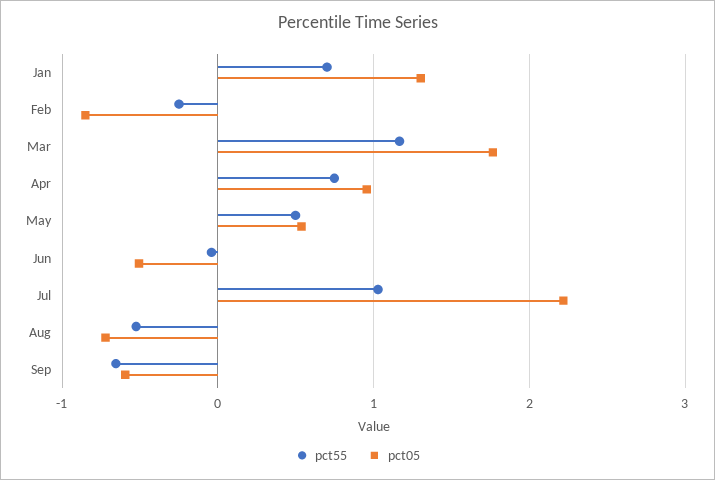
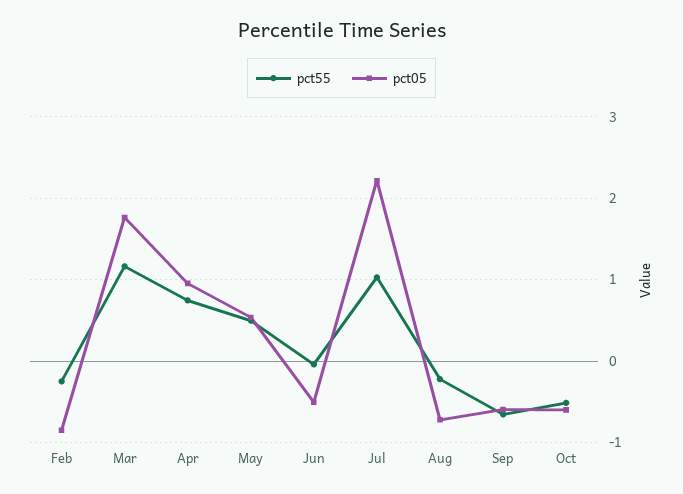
pct55, Jan: 0.7 -> none
pct05, Jan: 1.3 -> none
pct55, Aug: -0.5 -> -0.2
pct55, Oct: none -> -0.5
pct05, Oct: none -> -0.6

